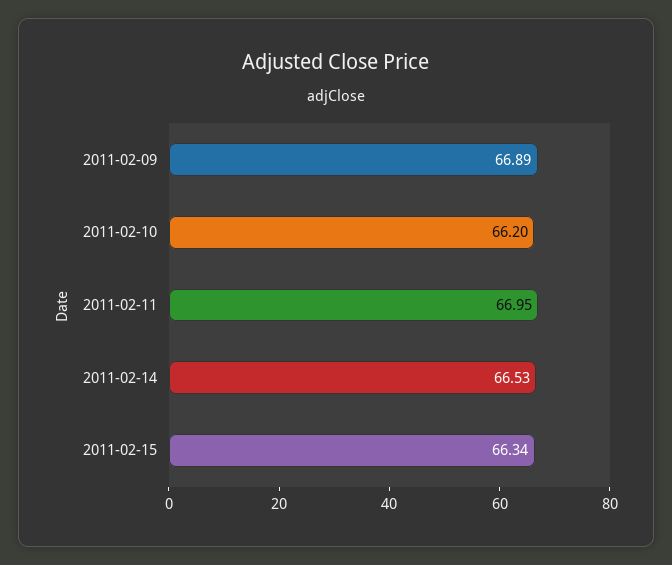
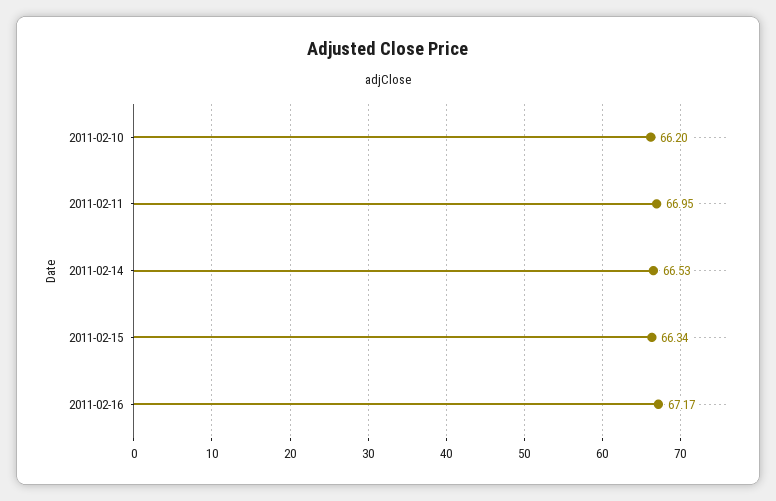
2011-02-09: 66.89 -> none
2011-02-16: none -> 67.17

